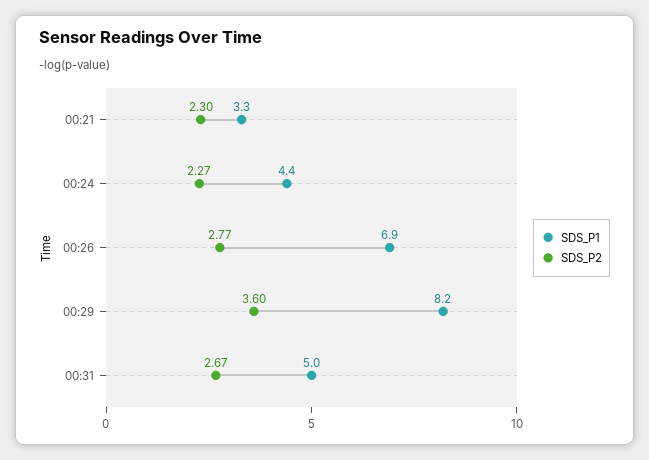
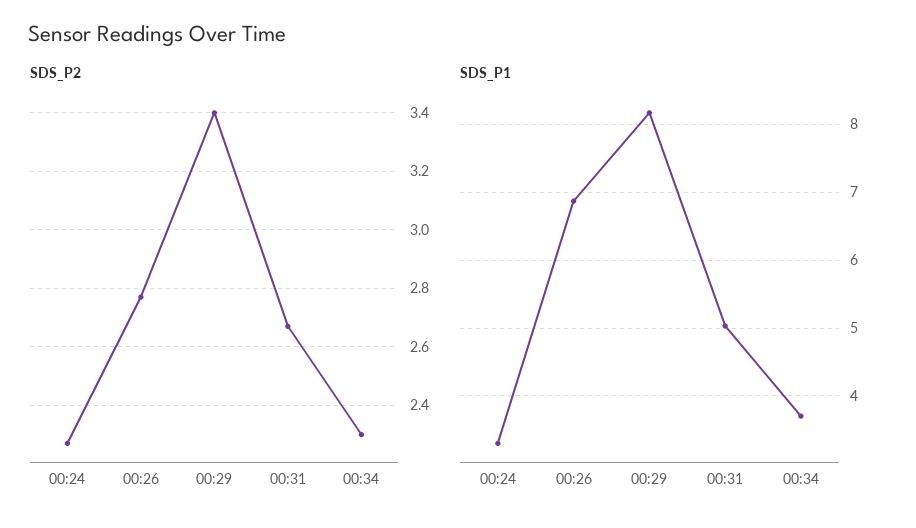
SDS_P1, 00:21: 3.3 -> none
SDS_P2, 00:21: 2.3 -> none
SDS_P1, 00:24: 4.4 -> 3.3
SDS_P2, 00:29: 3.6 -> 3.4
SDS_P2, 00:34: none -> 2.3
SDS_P1, 00:34: none -> 3.7

